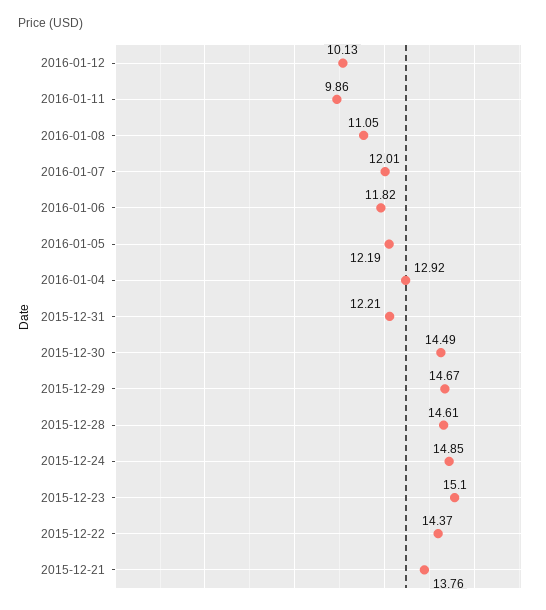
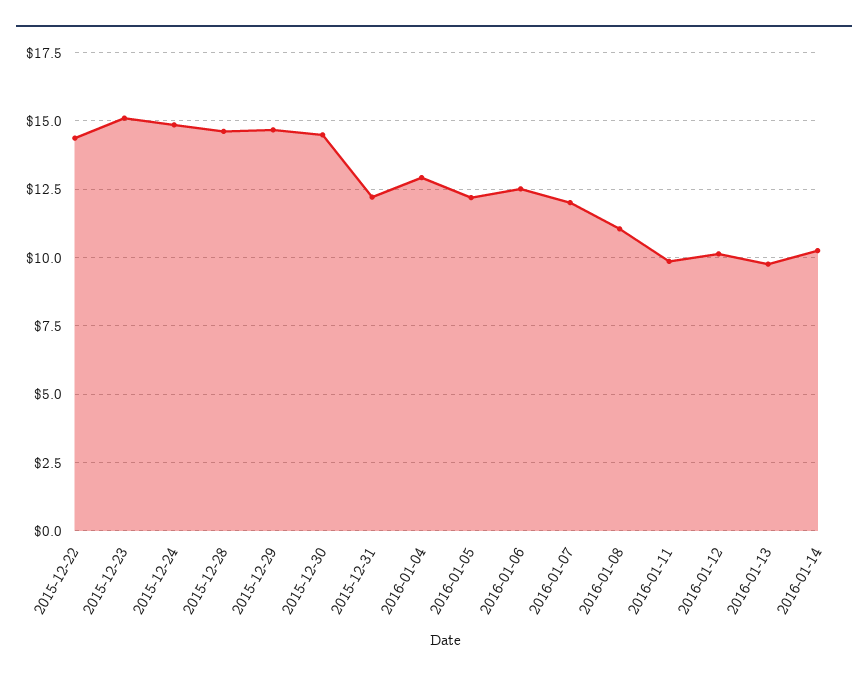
2016-01-06: 11.82 -> 12.5
2015-12-21: 13.76 -> none
2016-01-13: none -> 9.75
2016-01-14: none -> 10.25

